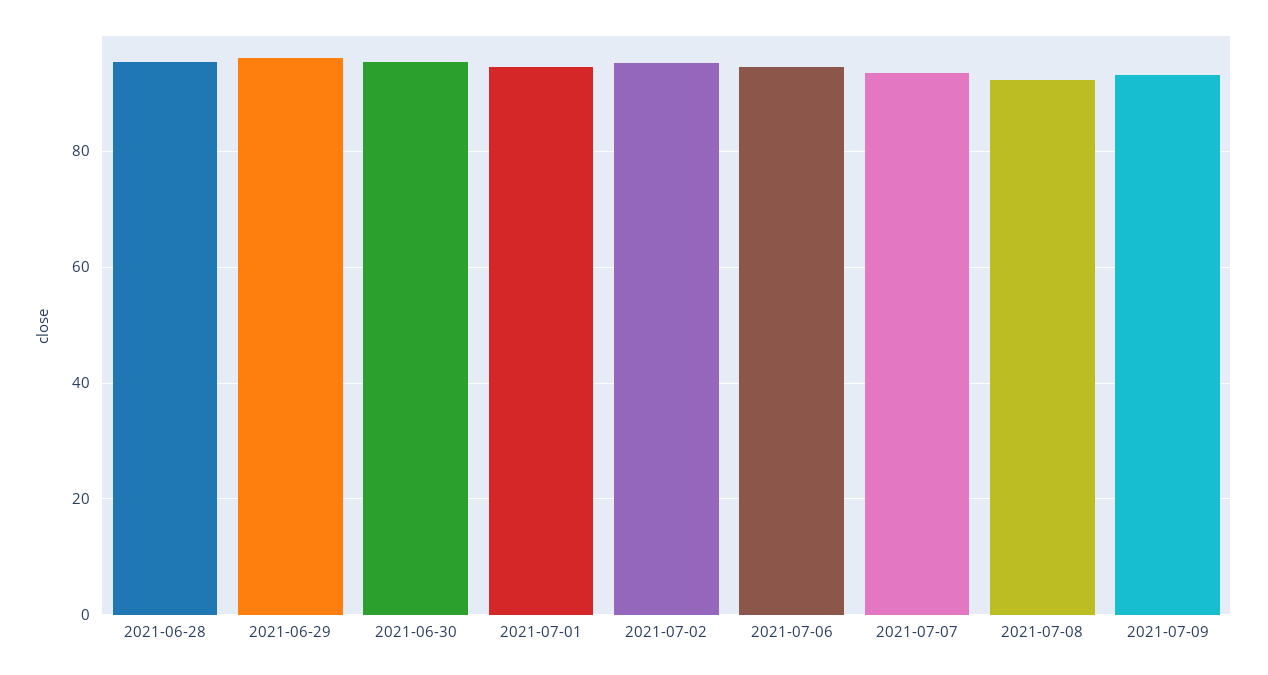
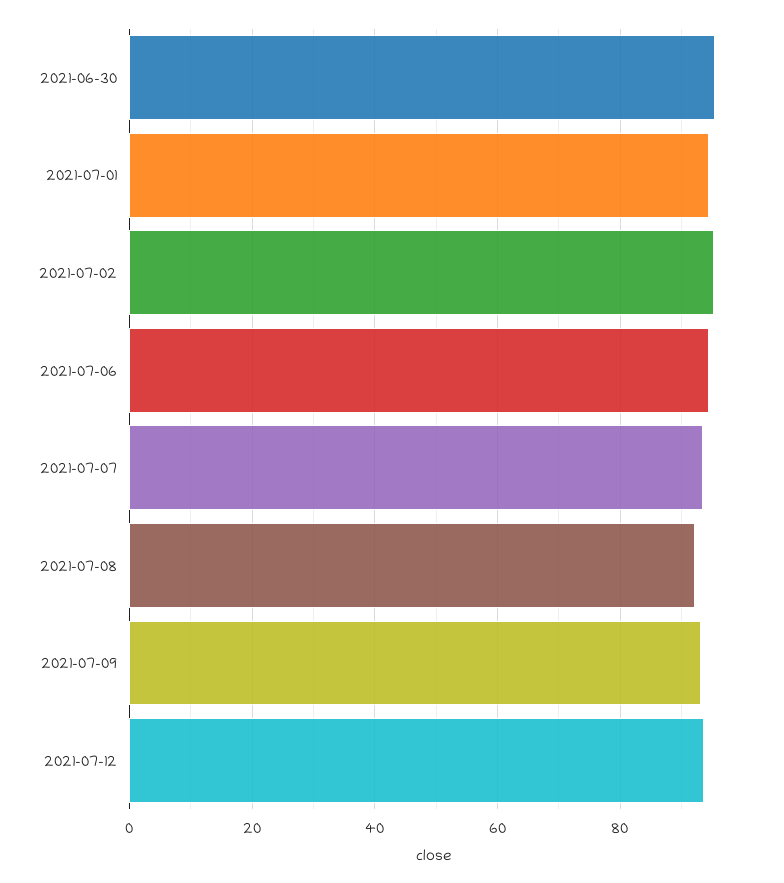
2021-06-28: 96 -> none
2021-06-29: 96 -> none
2021-07-12: none -> 94

